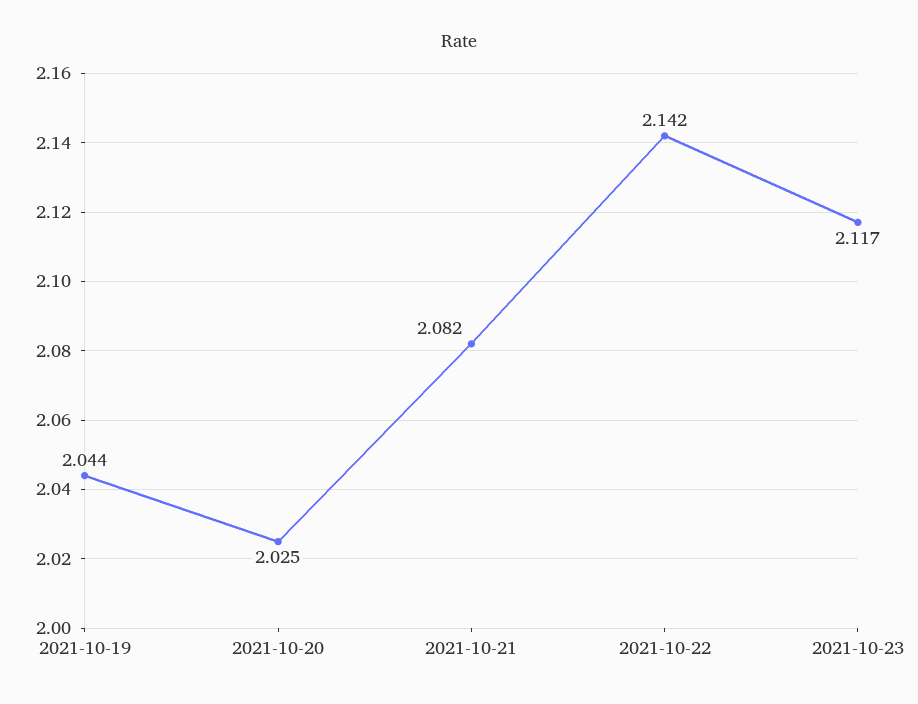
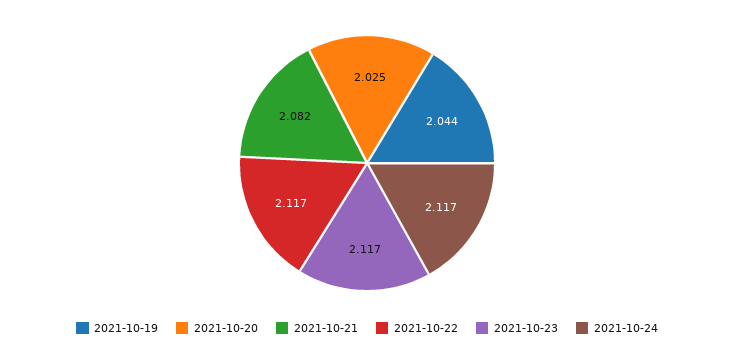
2021-10-22: 2.142 -> 2.117
2021-10-24: none -> 2.117

